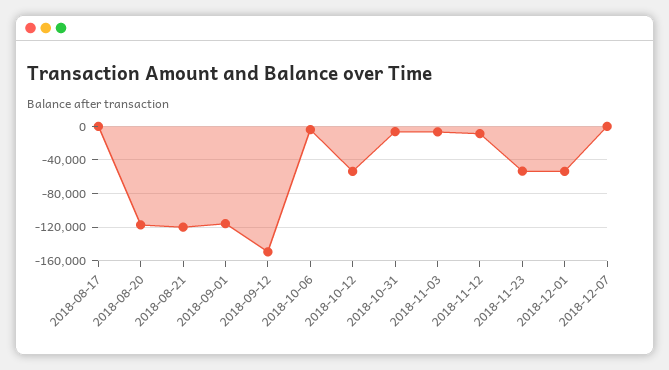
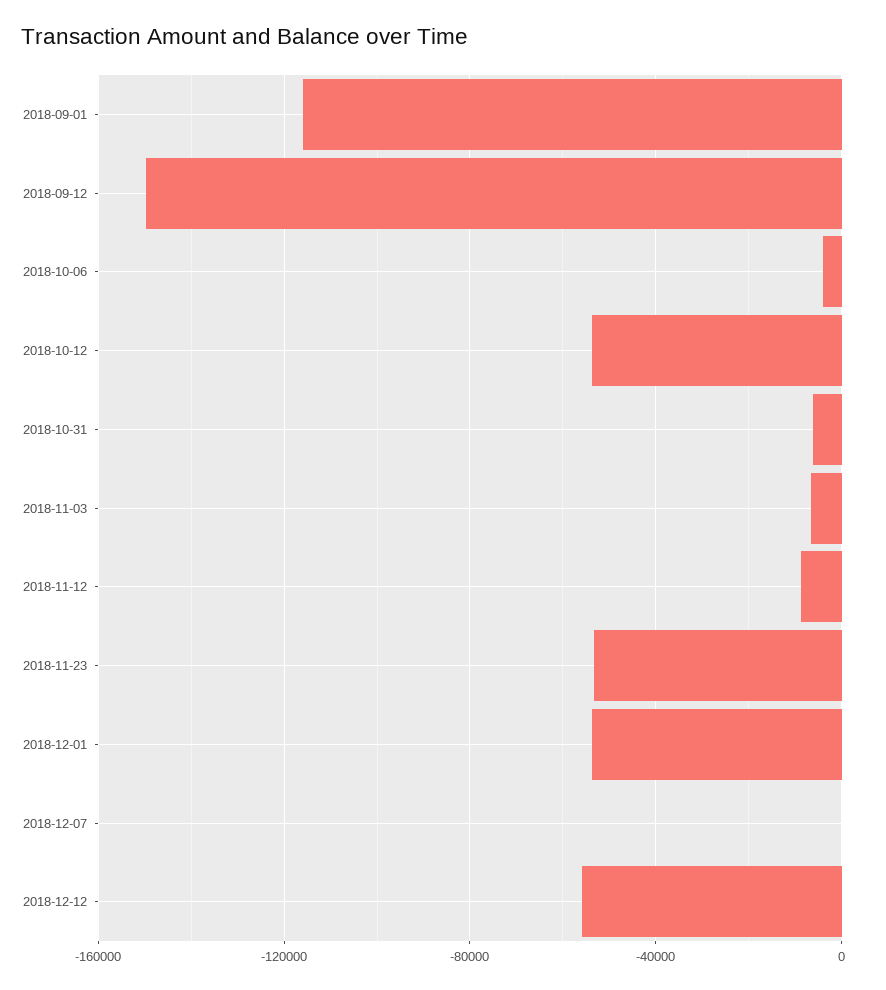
2018-08-17: 0 -> none
2018-08-20: -120000 -> none
2018-08-21: -120000 -> none
2018-12-12: none -> -55000

